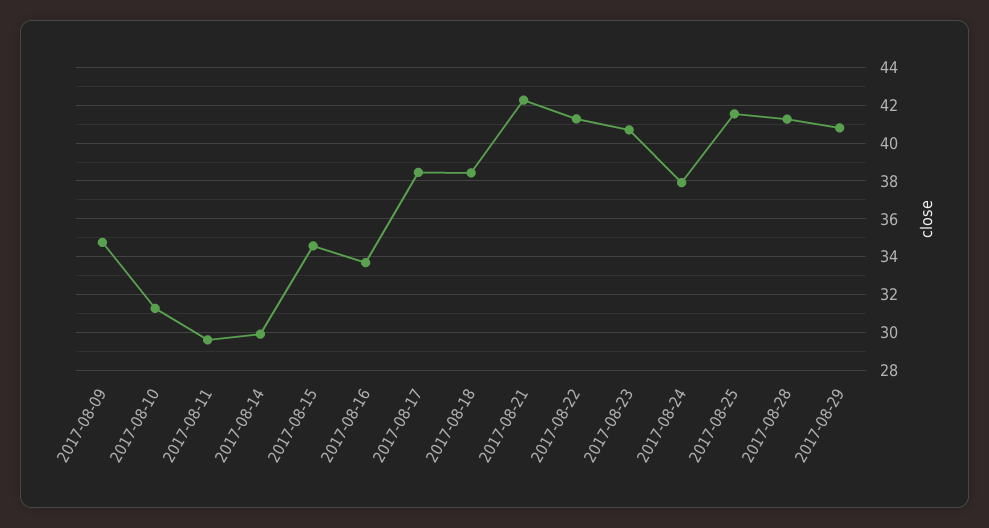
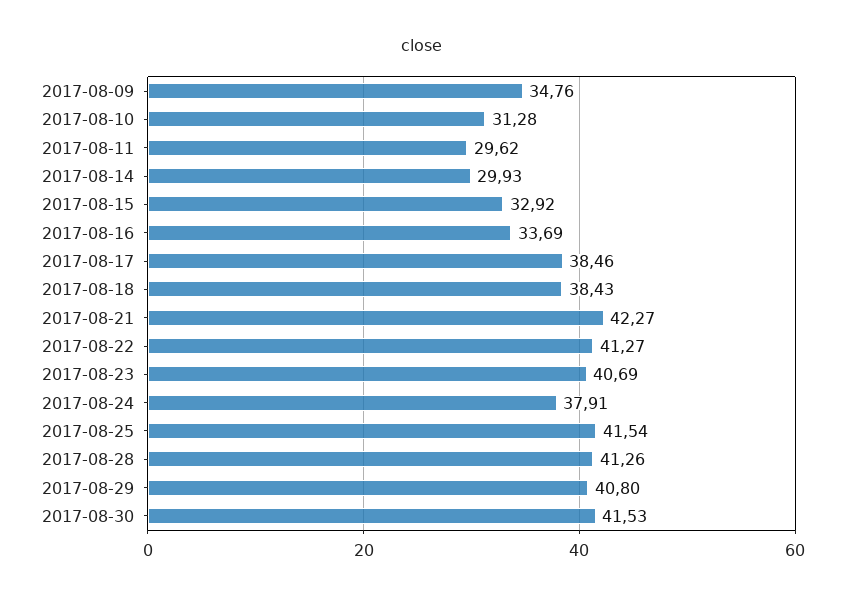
2017-08-15: 34.5 -> 32.92
2017-08-30: none -> 41.53

